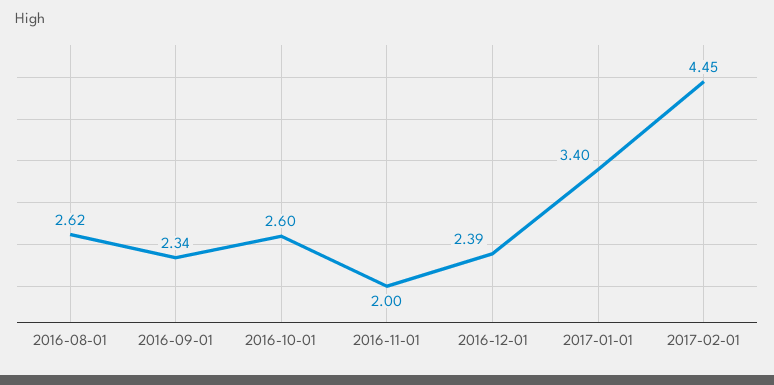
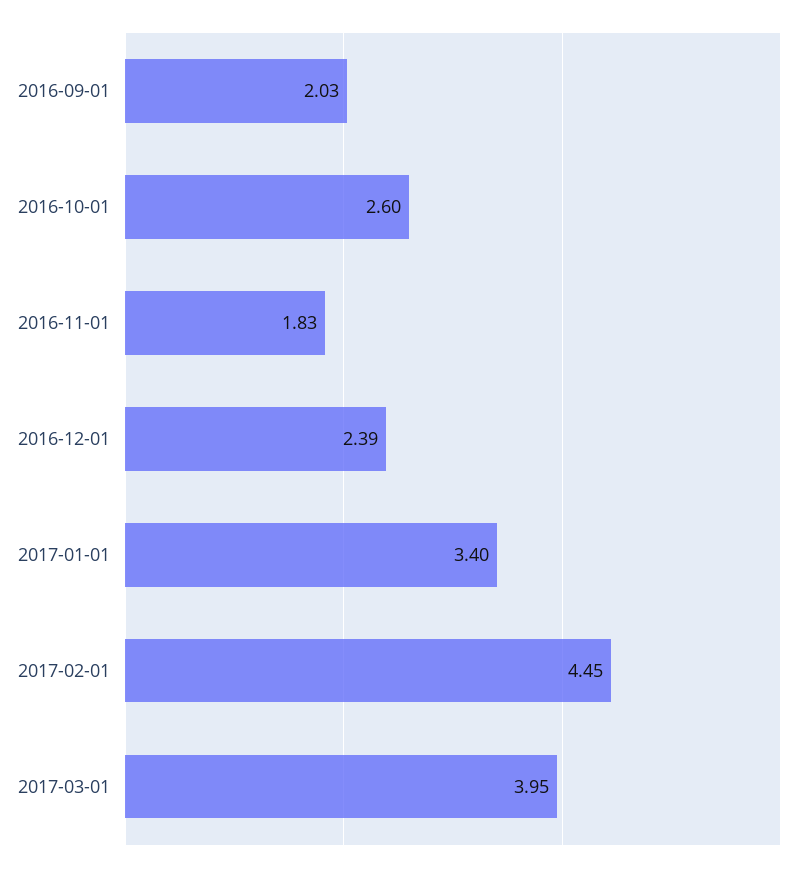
2016-08-01: 2.62 -> none
2016-09-01: 2.34 -> 2.03
2016-11-01: 2 -> 1.83
2017-03-01: none -> 3.95

